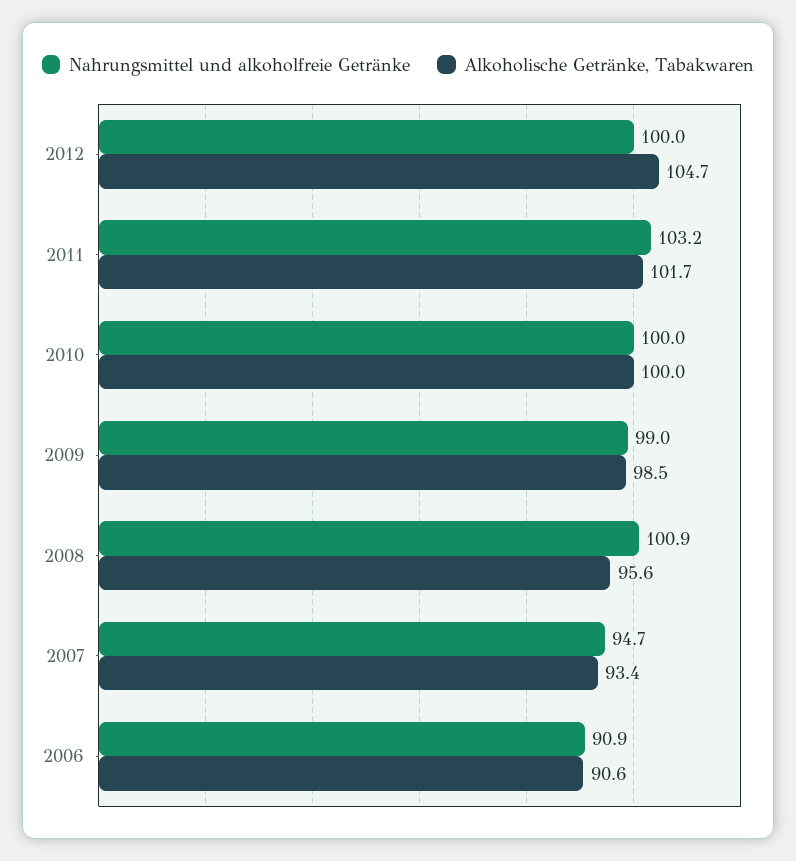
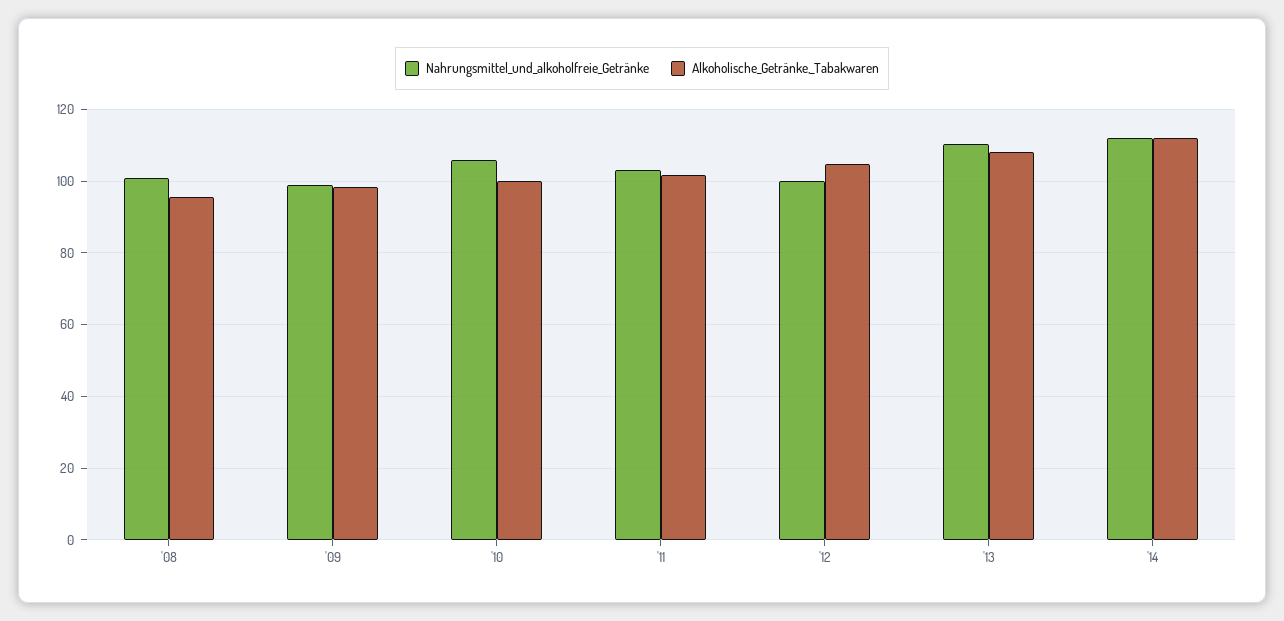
Nahrungsmittel und alkoholfreie Getränke, 2010: 100 -> 106
Nahrungsmittel und alkoholfreie Getränke, 2007: 94.7 -> none
Alkoholische Getränke, Tabakwaren, 2007: 93.4 -> none
Nahrungsmittel und alkoholfreie Getränke, 2006: 90.9 -> none
Alkoholische Getränke, Tabakwaren, 2006: 90.6 -> none
Nahrungsmittel und alkoholfreie Getränke, '13: none -> 110
Alkoholische Getränke, Tabakwaren, '13: none -> 108
Nahrungsmittel und alkoholfreie Getränke, '14: none -> 112
Alkoholische Getränke, Tabakwaren, '14: none -> 112

